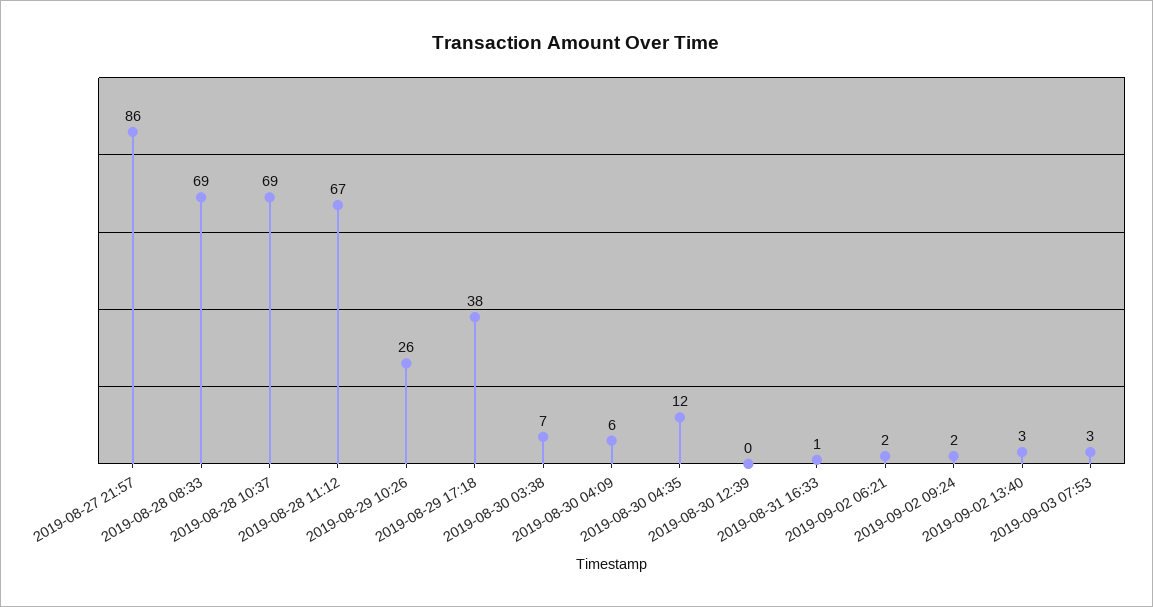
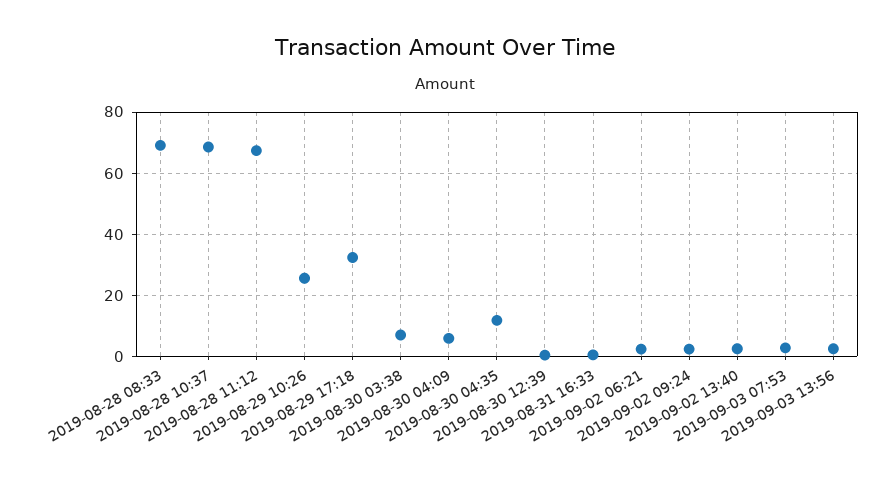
2019-08-27 21:57: 86 -> none
2019-08-29 17:18: 38 -> 32
2019-09-03 13:56: none -> 2

